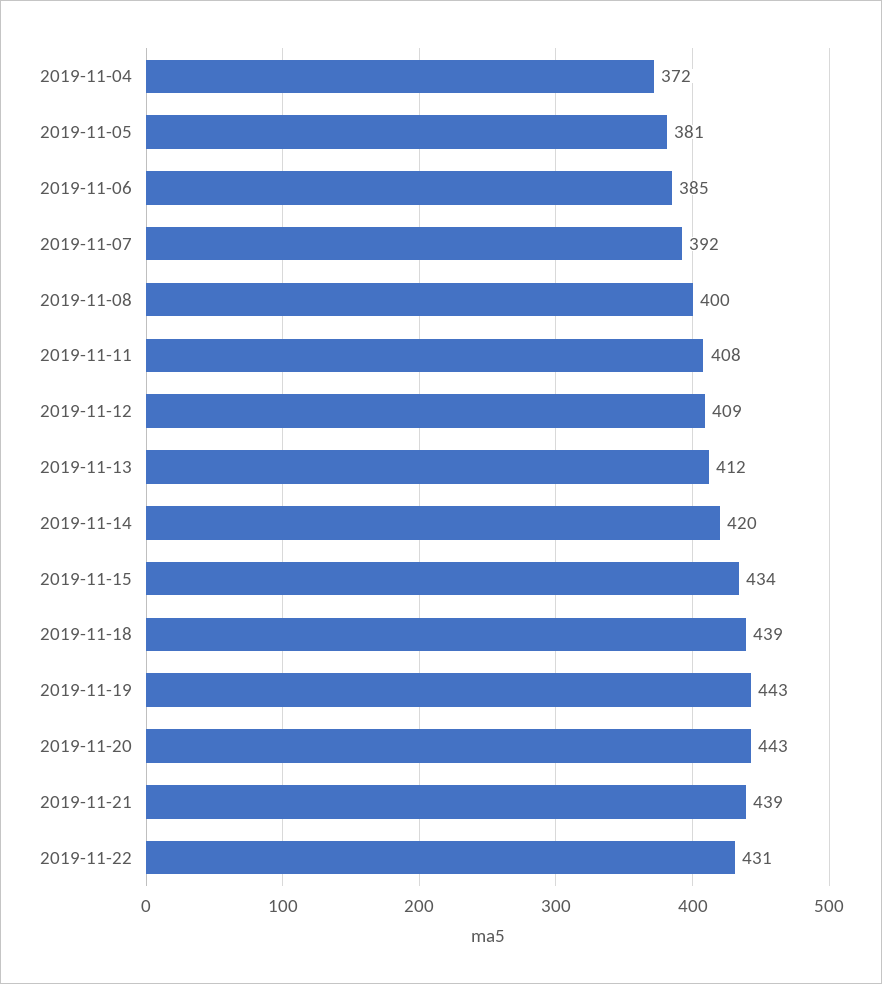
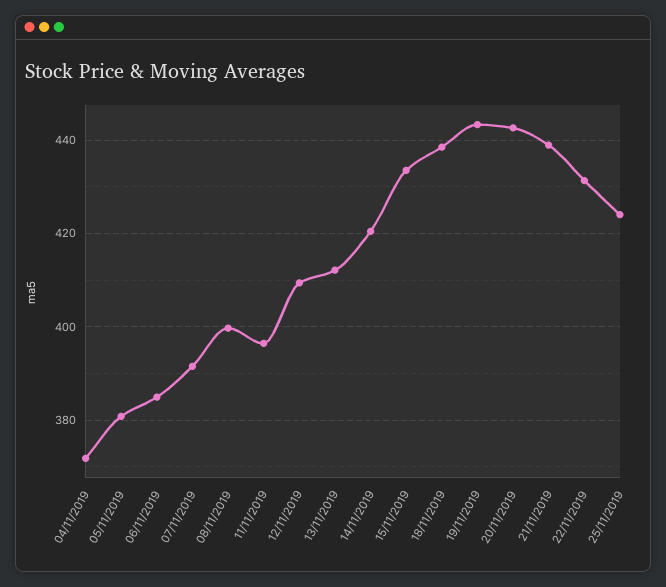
2019-11-11: 408 -> 396
25/11/2019: none -> 424

